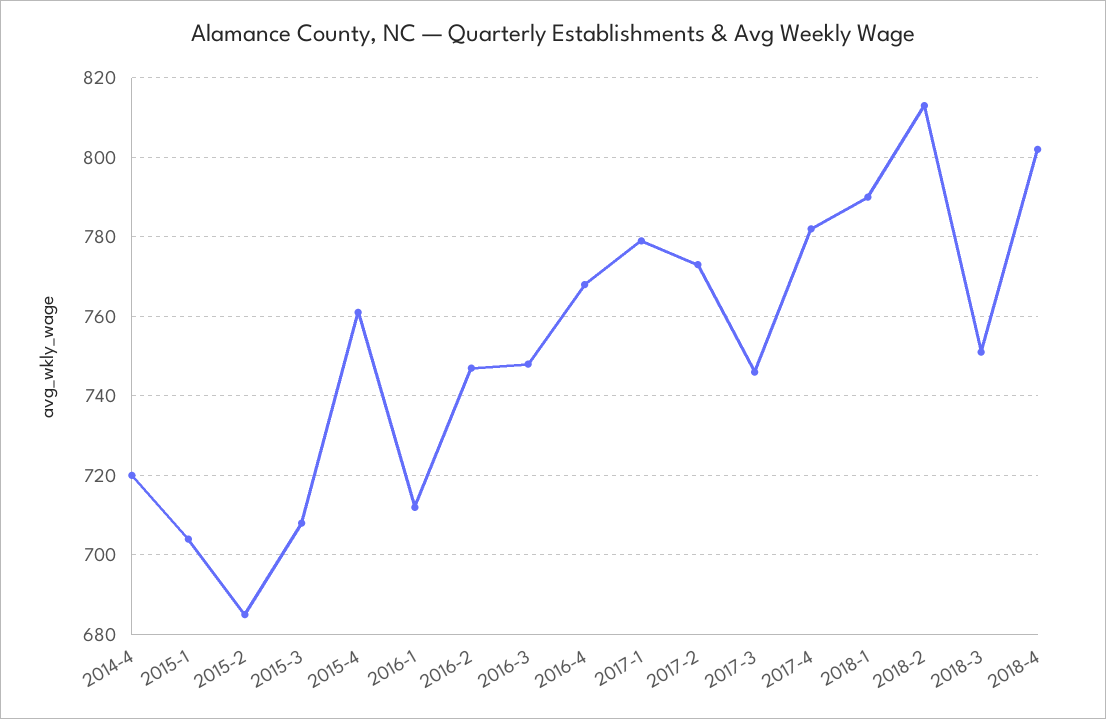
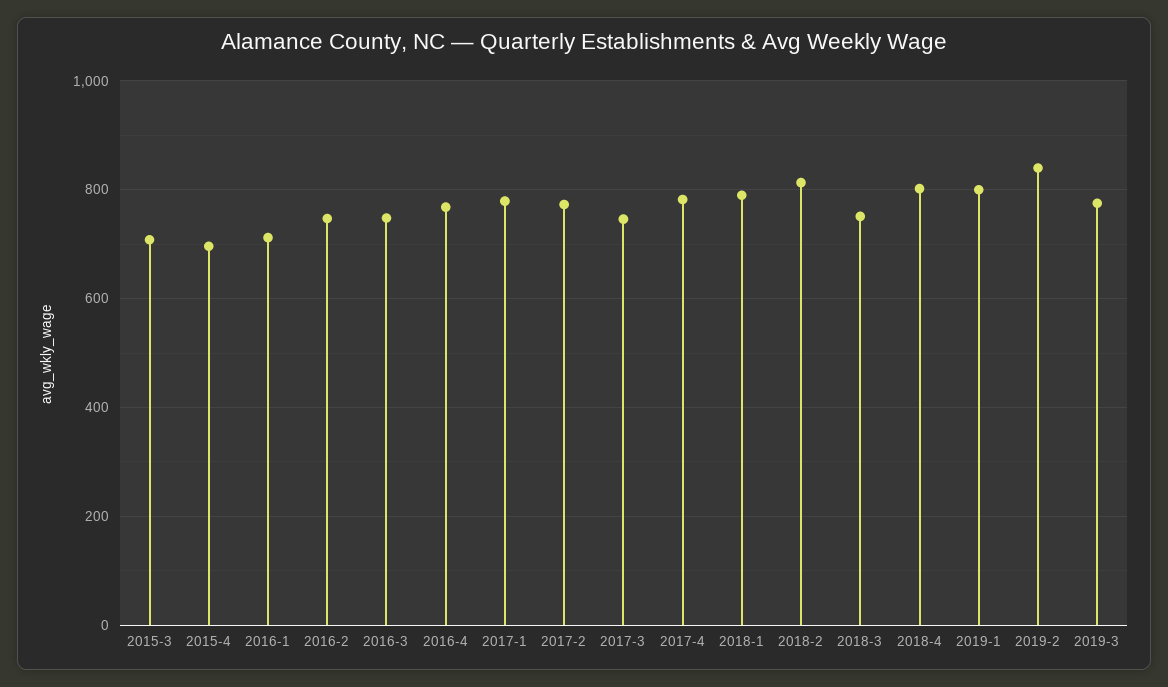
2014-4: 720 -> none
2015-1: 705 -> none
2015-2: 685 -> none
2015-4: 760 -> 700
2019-1: none -> 800
2019-2: none -> 840
2019-3: none -> 780

